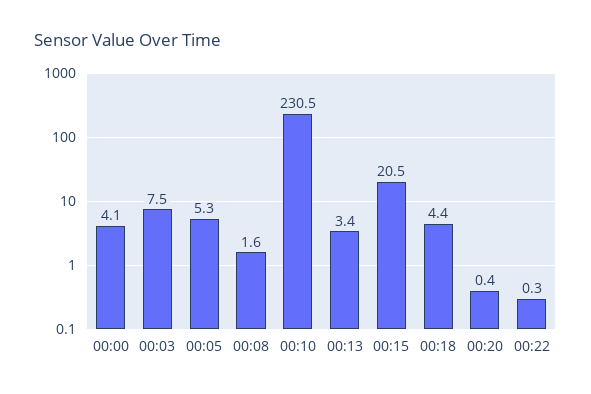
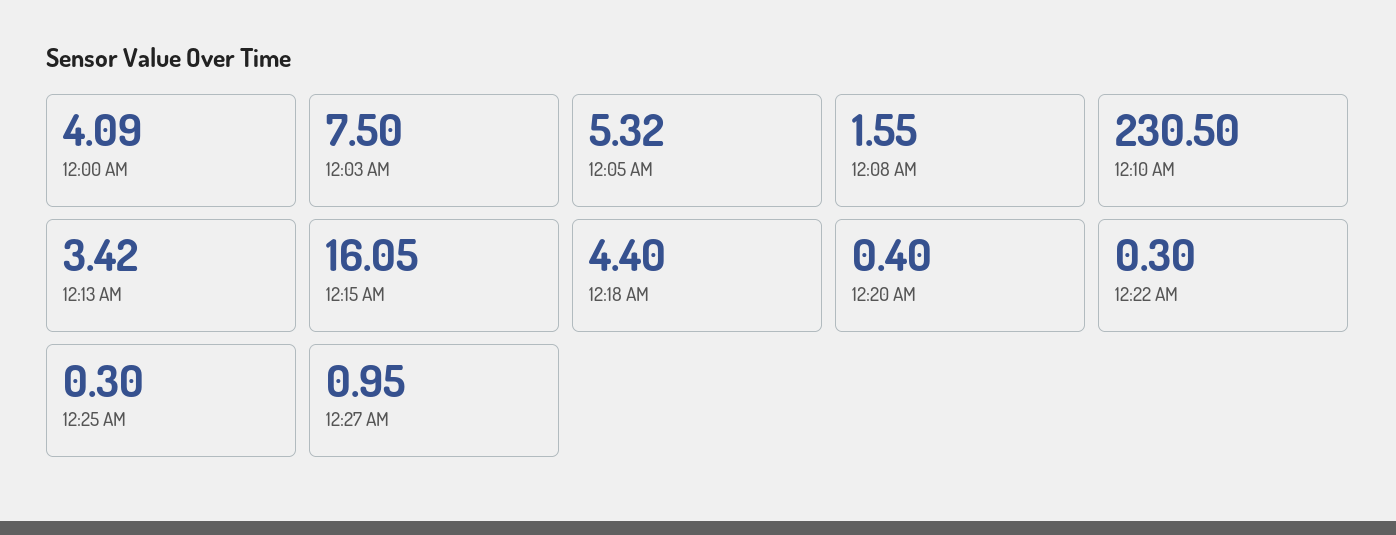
00:15: 20.5 -> 16.05
12:25 AM: none -> 0.3
12:27 AM: none -> 0.95

